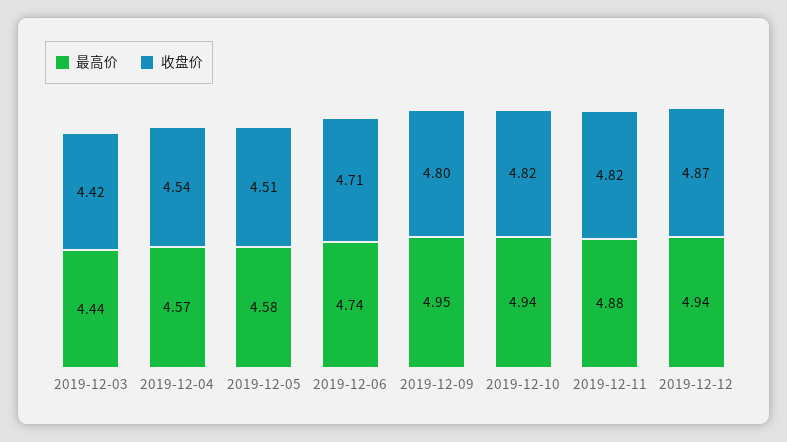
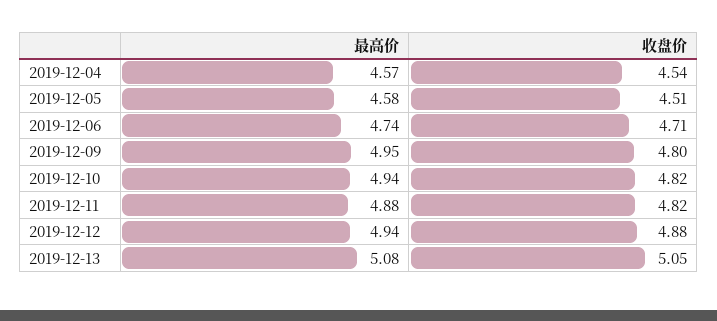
最高价, 2019-12-03: 4.44 -> none
收盘价, 2019-12-03: 4.42 -> none
收盘价, 2019-12-12: 4.87 -> 4.88
最高价, 2019-12-13: none -> 5.08
收盘价, 2019-12-13: none -> 5.05

